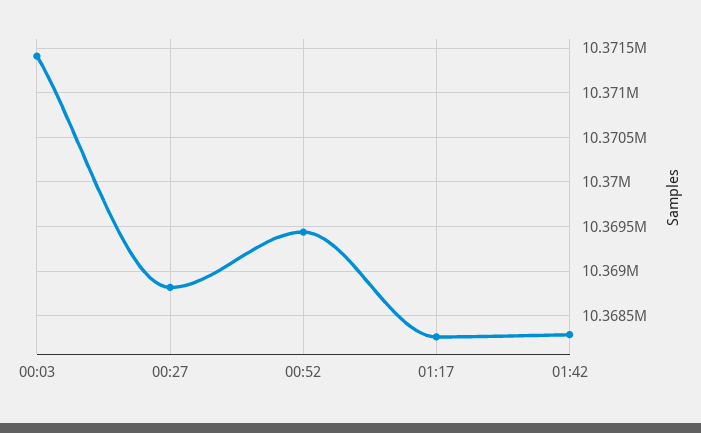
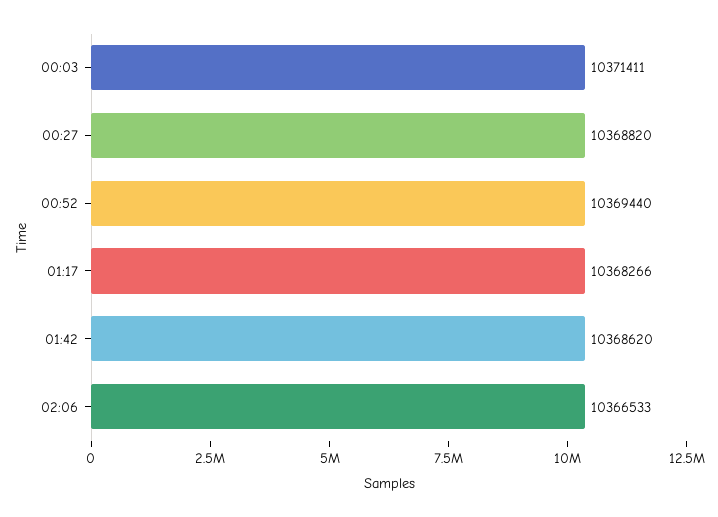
01:42: 10368300 -> 10368620
02:06: none -> 10366533

